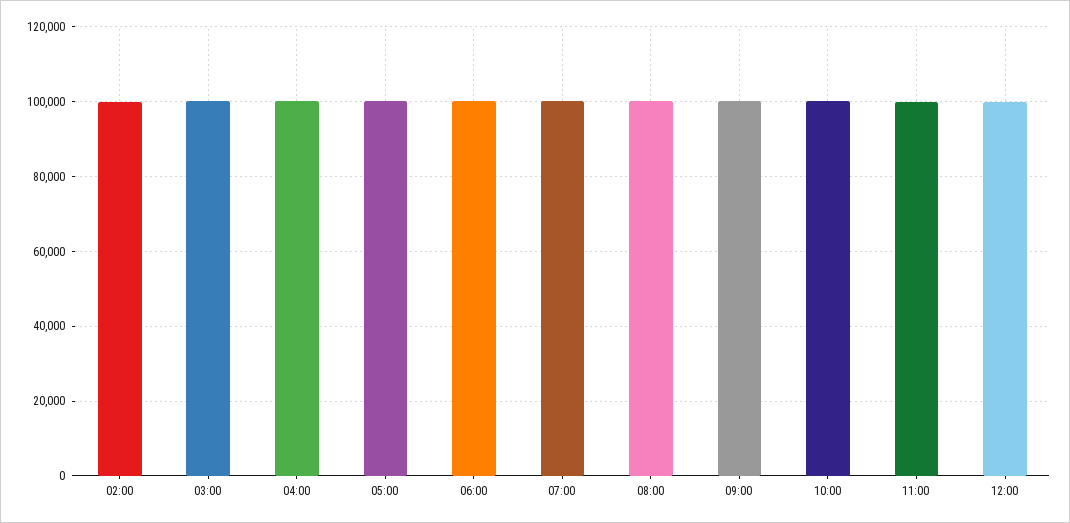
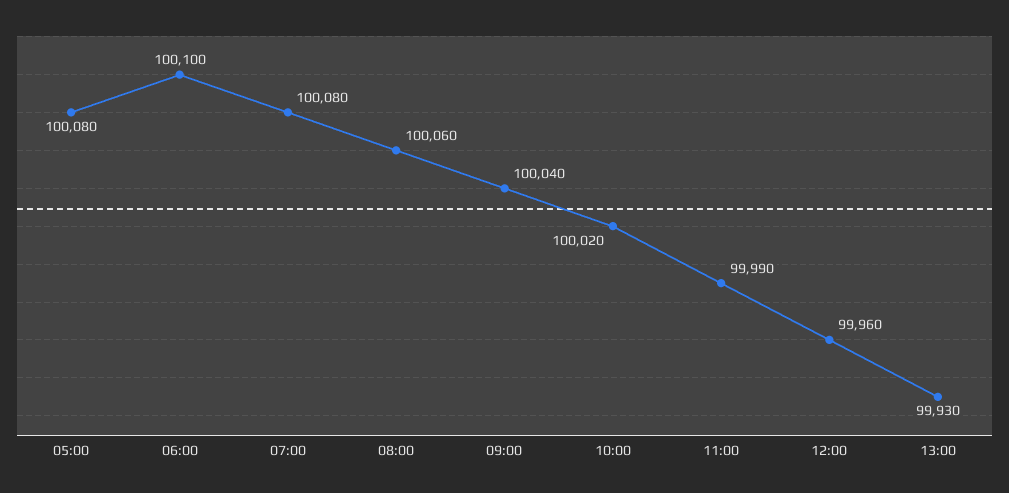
02:00: 100000 -> none
03:00: 100000 -> none
04:00: 100000 -> none
13:00: none -> 99930

